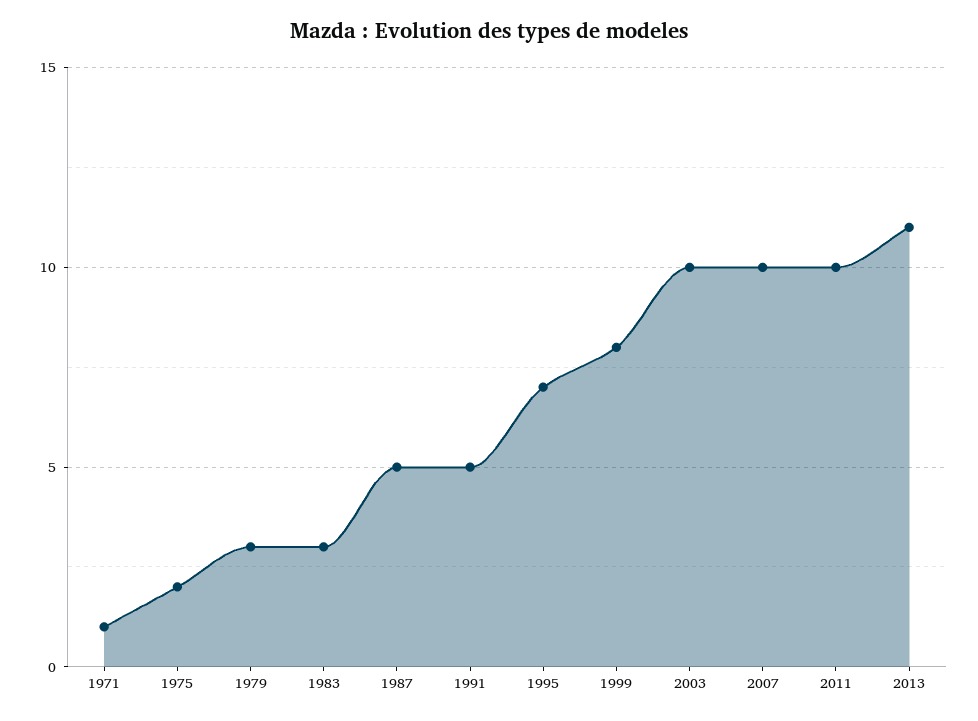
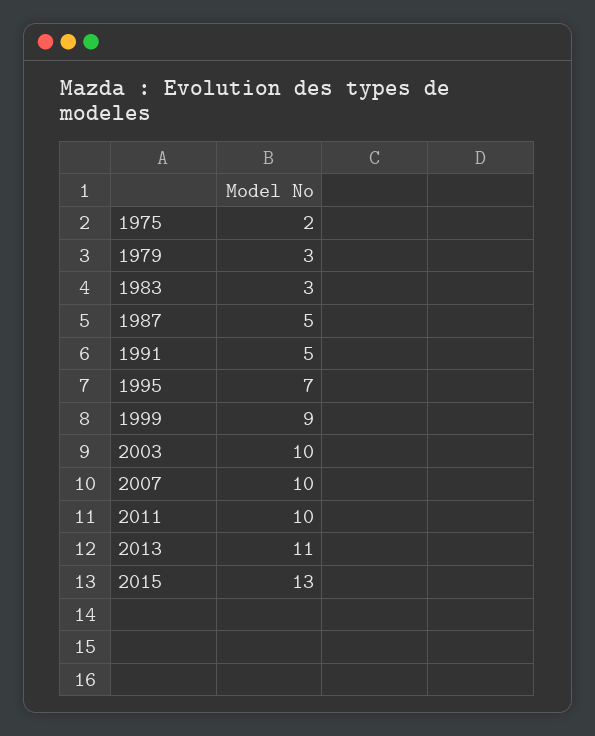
1971: 1 -> none
1999: 8 -> 9
2015: none -> 13

